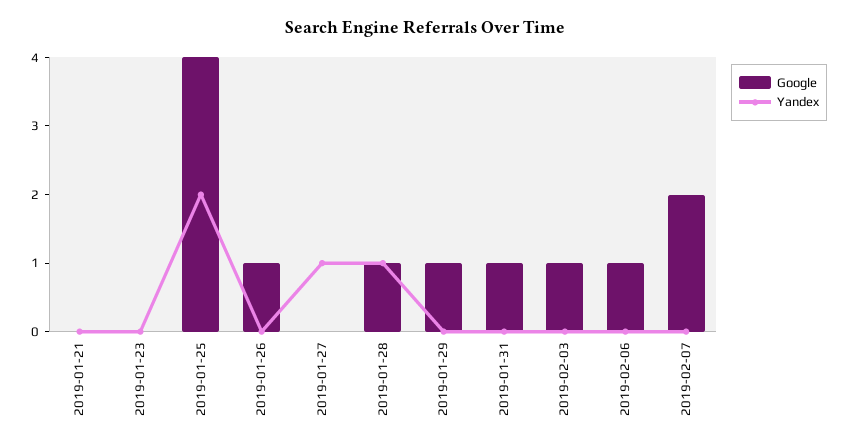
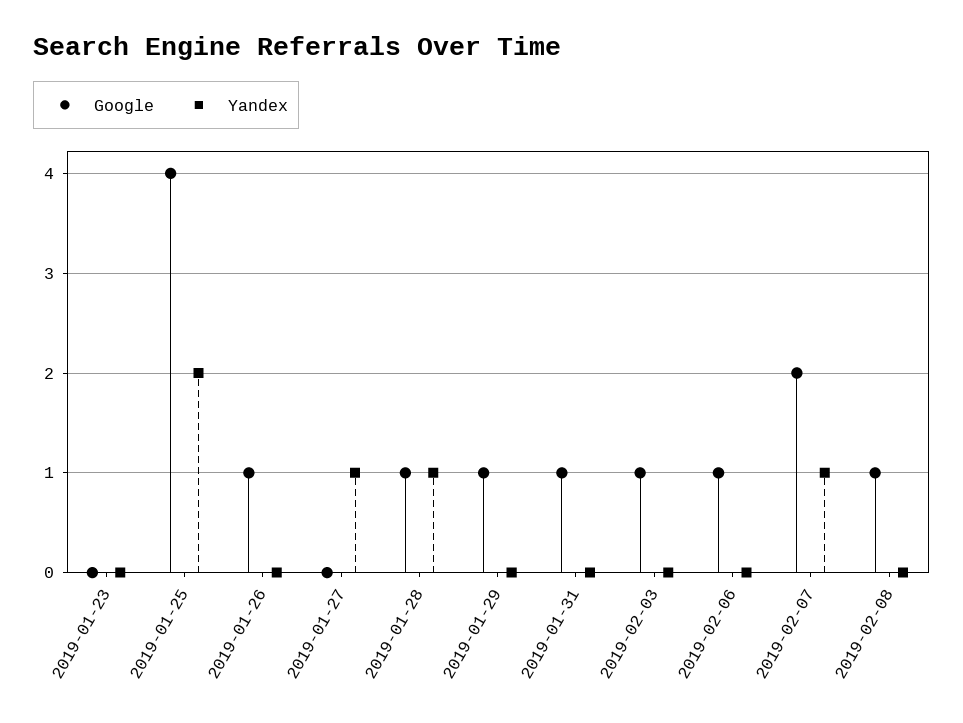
Google, 2019-01-21: 0 -> none
Yandex, 2019-01-21: 0 -> none
Yandex, 2019-02-07: 0 -> 1
Google, 2019-02-08: none -> 1
Yandex, 2019-02-08: none -> 0

